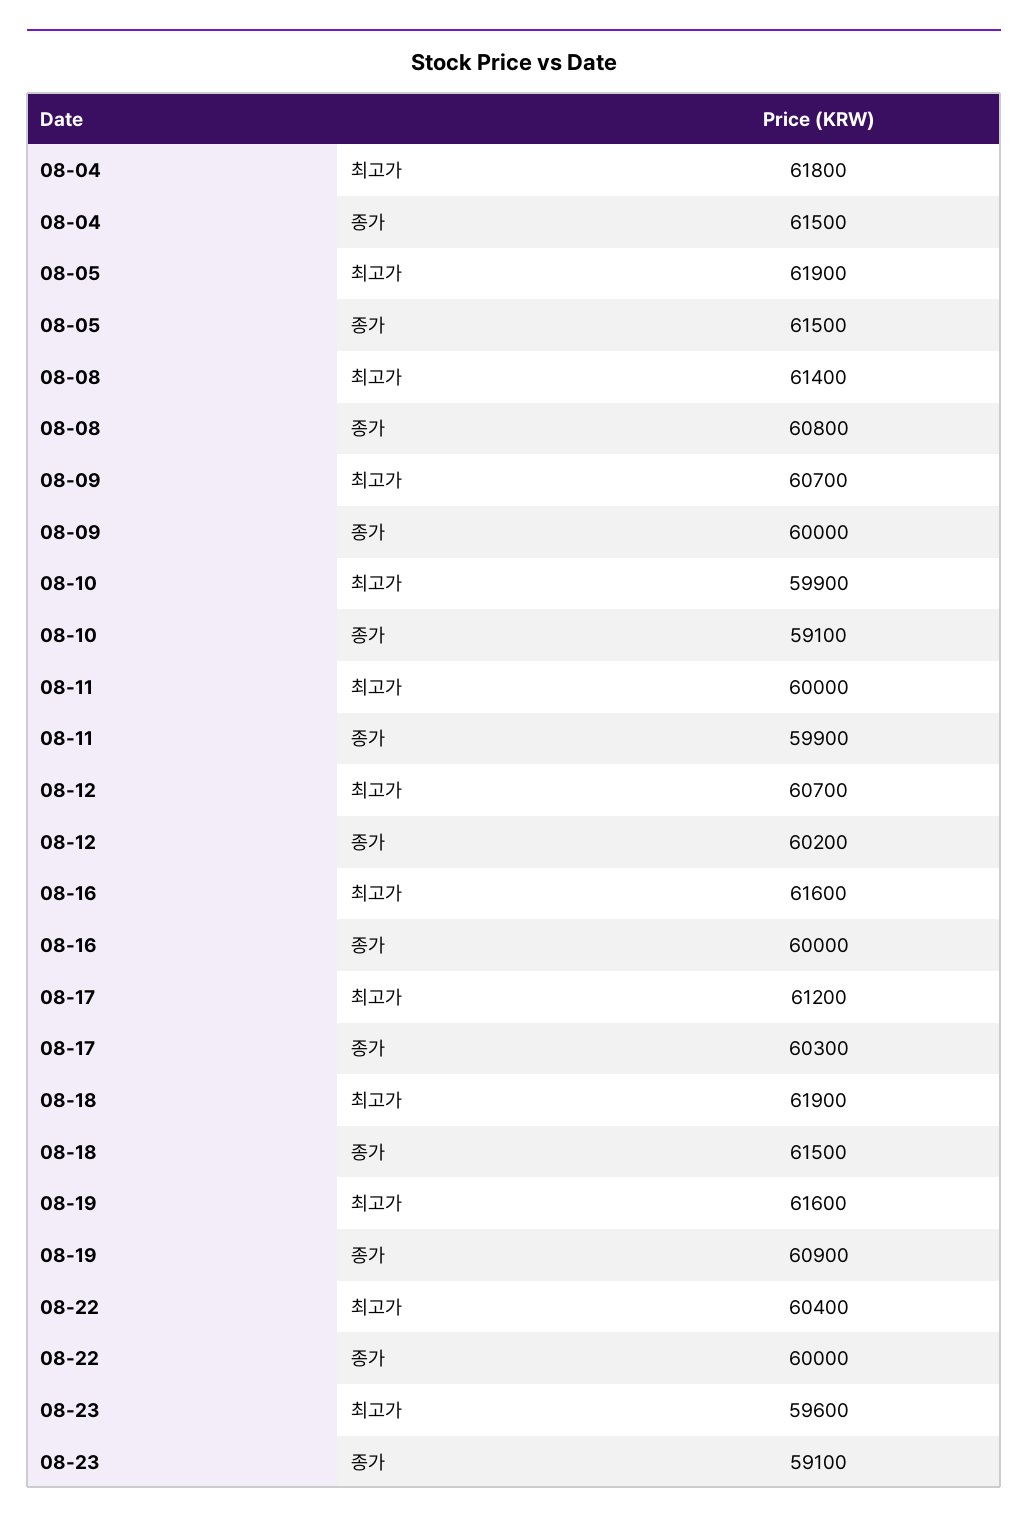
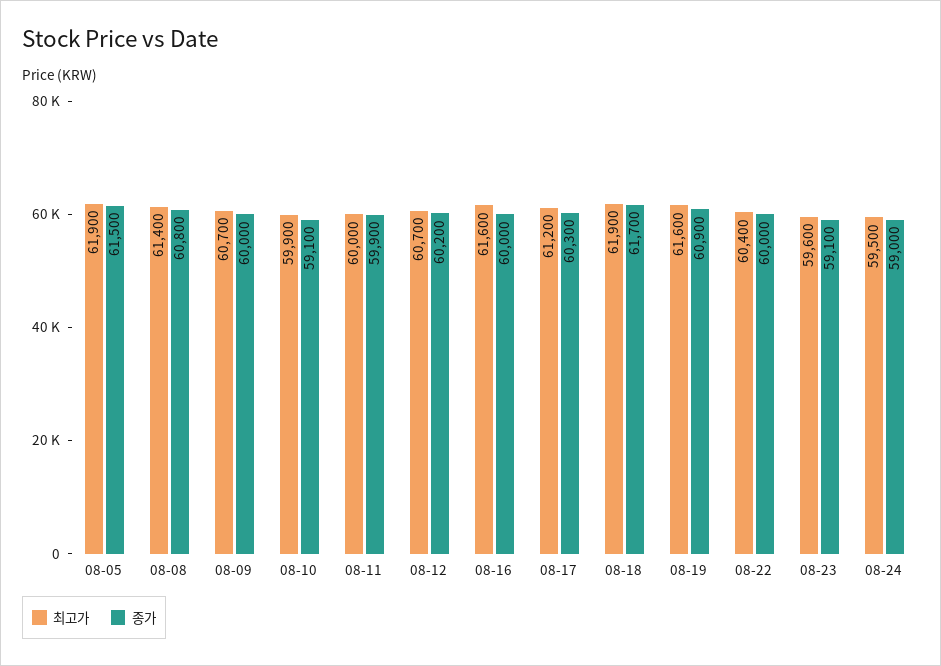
최고가, 08-04: 61800 -> none
종가, 08-04: 61500 -> none
종가, 08-18: 61500 -> 61700
최고가, 08-24: none -> 59500
종가, 08-24: none -> 59000

